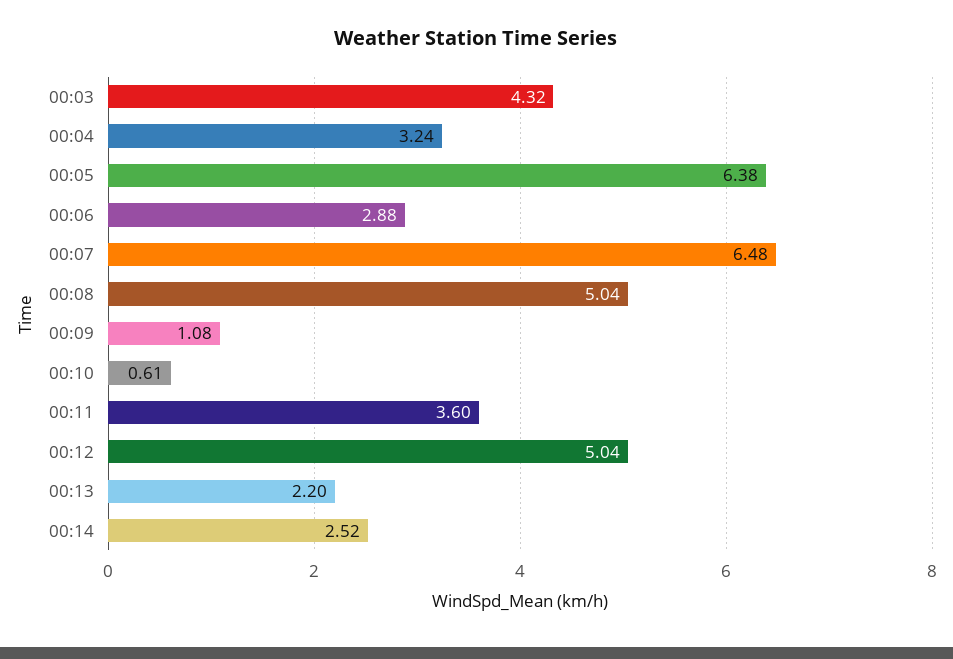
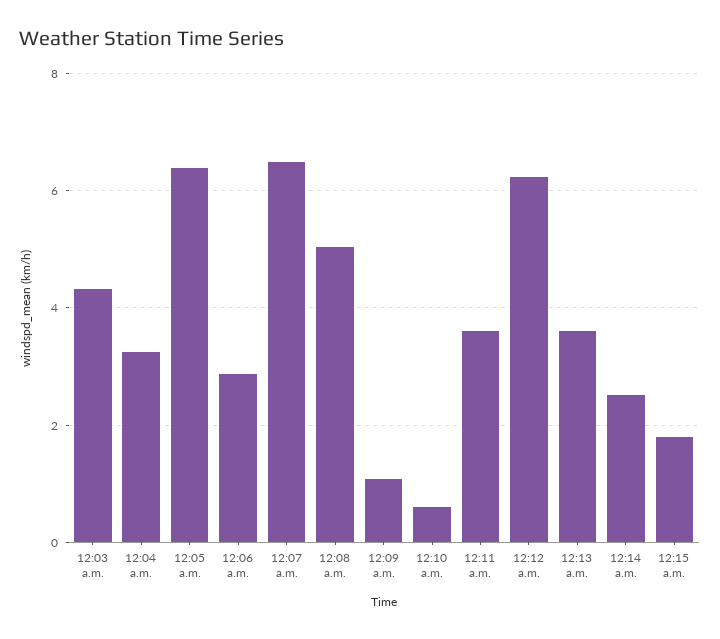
00:12: 5.04 -> 6.2
00:13: 2.2 -> 3.6
12:15 a.m.: none -> 1.8

